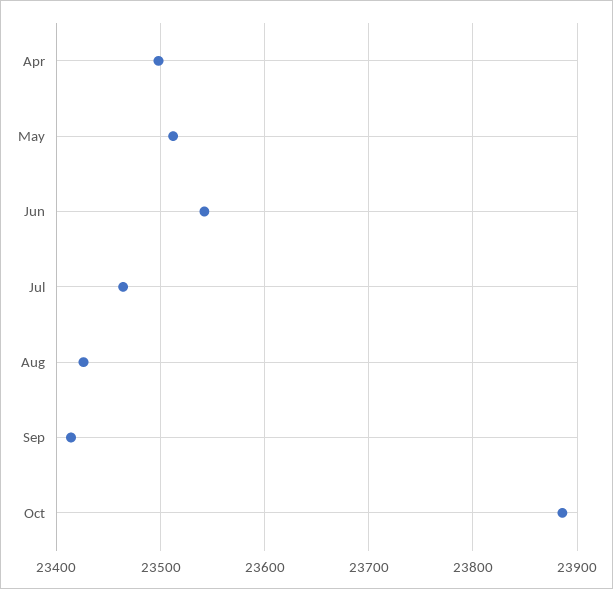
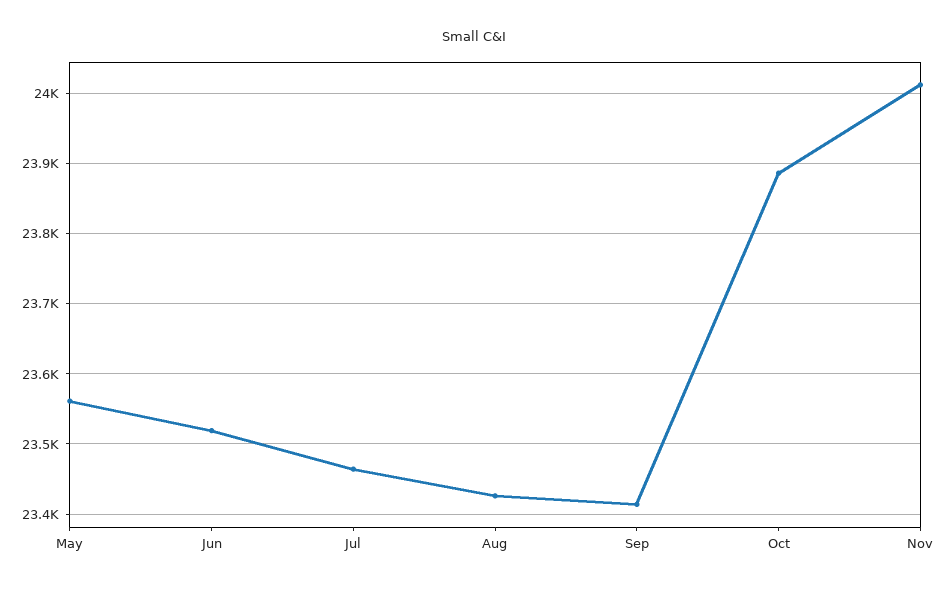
Apr: 23500 -> none
May: 23510 -> 23560
Jun: 23540 -> 23520
Nov: none -> 24010

